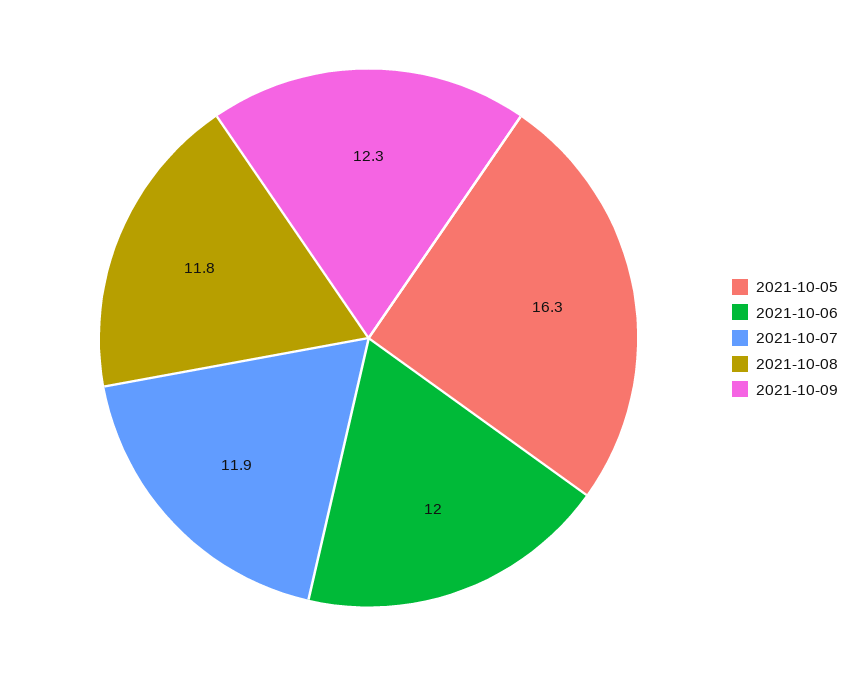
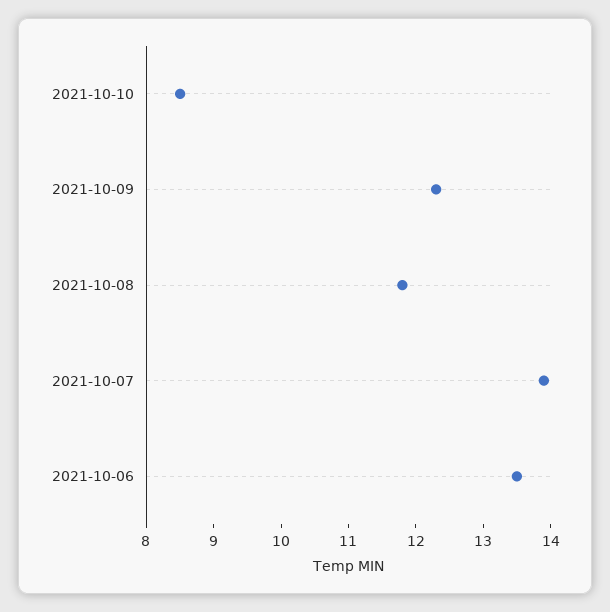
2021-10-05: 16.3 -> none
2021-10-06: 12 -> 13.5
2021-10-07: 11.9 -> 14
2021-10-10: none -> 8.5

